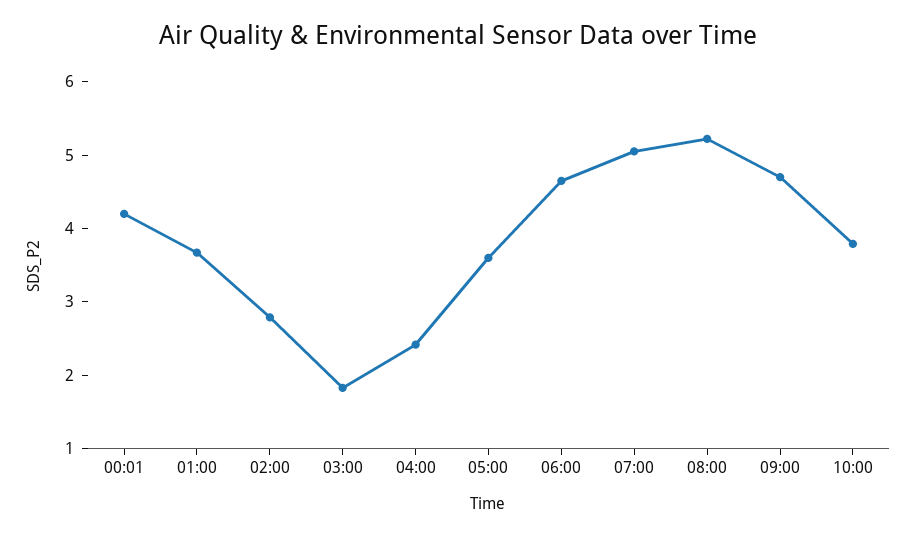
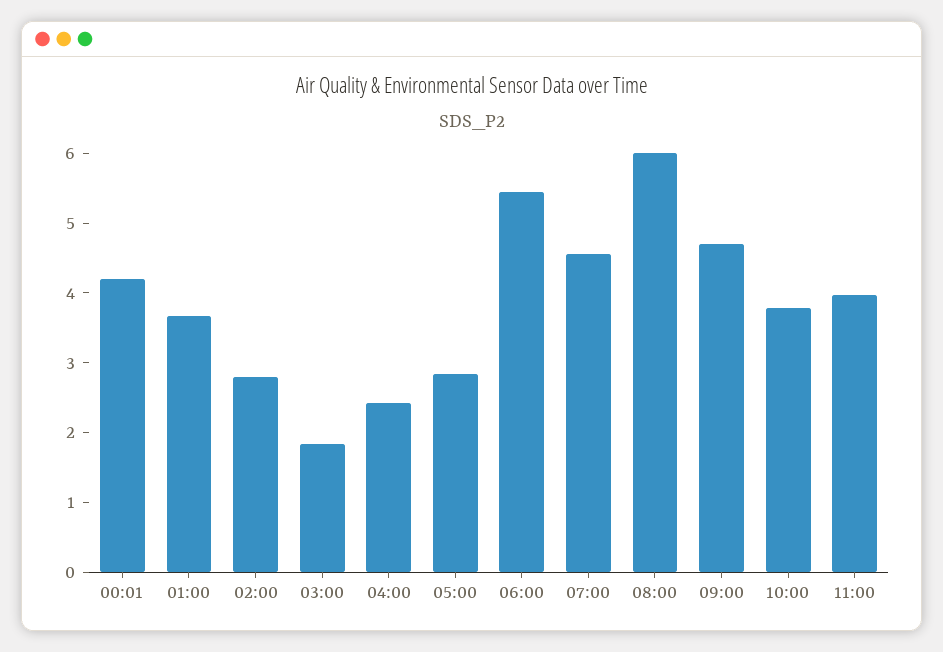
05:00: 3.6 -> 2.8
06:00: 4.6 -> 5.4
07:00: 5 -> 4.6
08:00: 5.2 -> 6
11:00: none -> 4

